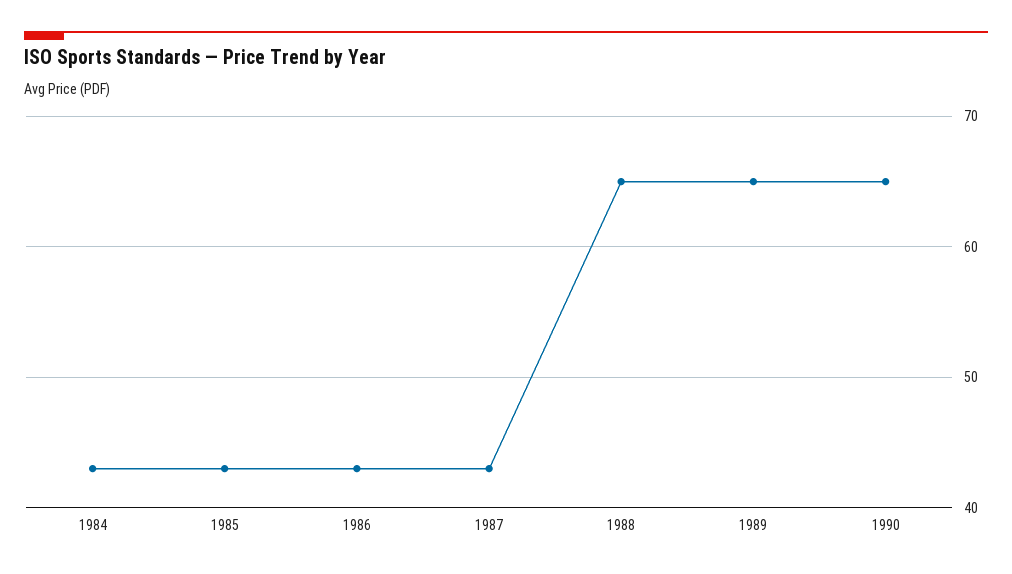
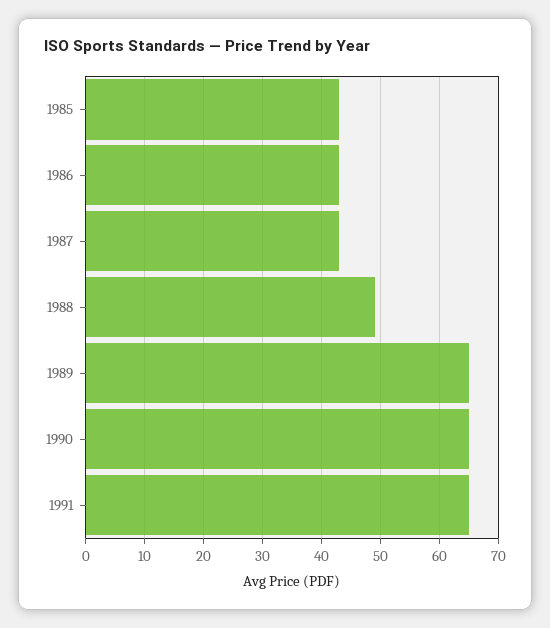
1984: 43 -> none
1988: 65 -> 50
1991: none -> 65

